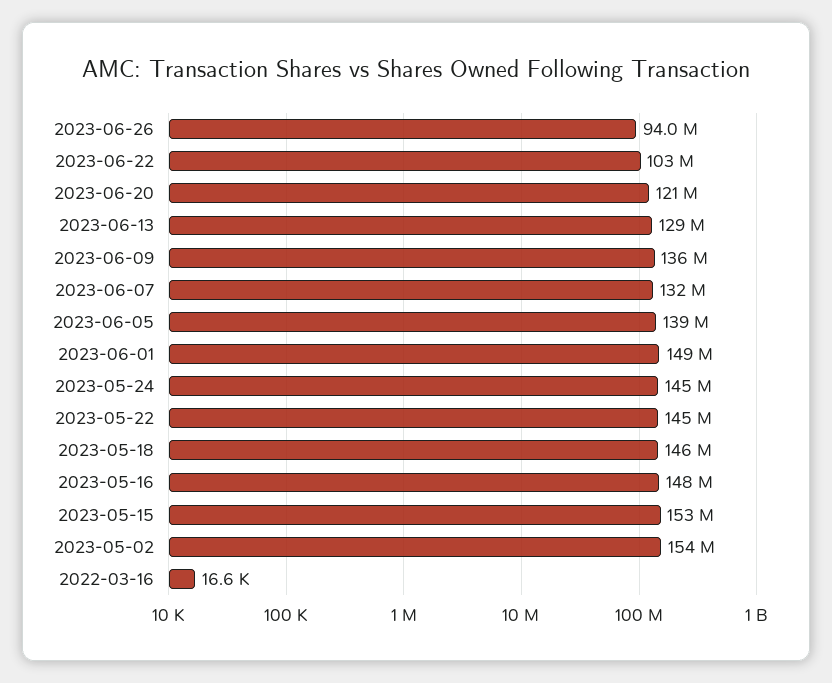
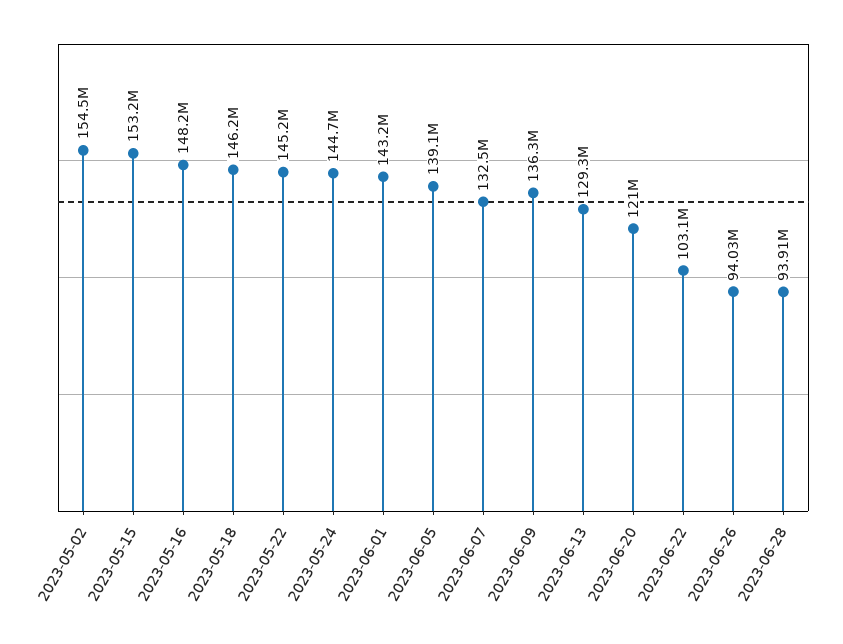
2023-06-01: 149000000 -> 143200000
2022-03-16: 16600 -> none
2023-06-28: none -> 93910000

